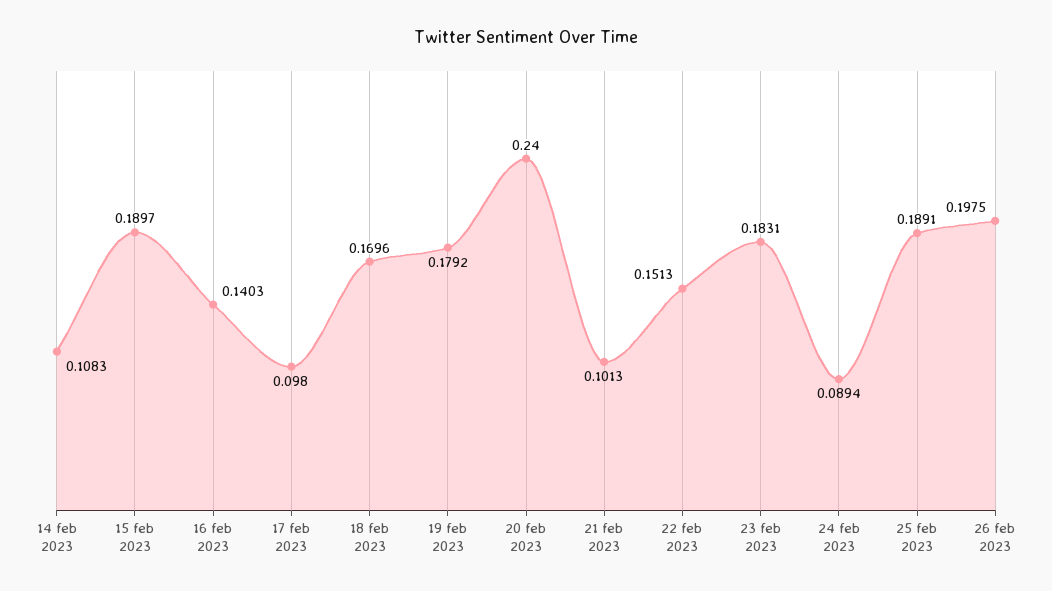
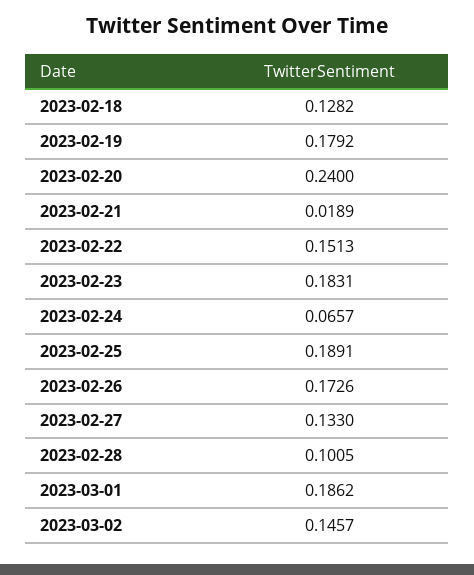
14 feb 2023: 0.1083 -> none
15 feb 2023: 0.1897 -> none
16 feb 2023: 0.1403 -> none
17 feb 2023: 0.098 -> none
18 feb 2023: 0.1696 -> 0.1282
21 feb 2023: 0.1013 -> 0.0189
24 feb 2023: 0.0894 -> 0.0657
26 feb 2023: 0.1975 -> 0.1726
2023-02-27: none -> 0.133
2023-02-28: none -> 0.1005
2023-03-01: none -> 0.1862
2023-03-02: none -> 0.1457

